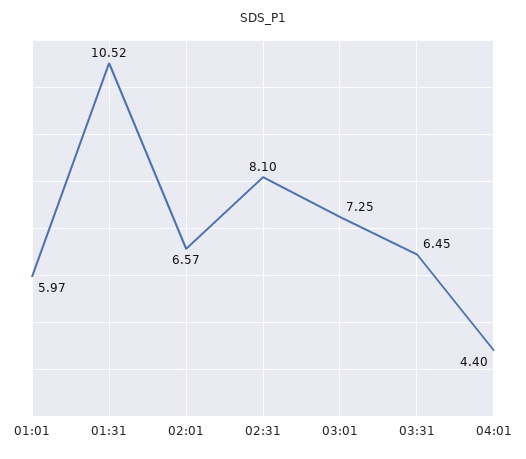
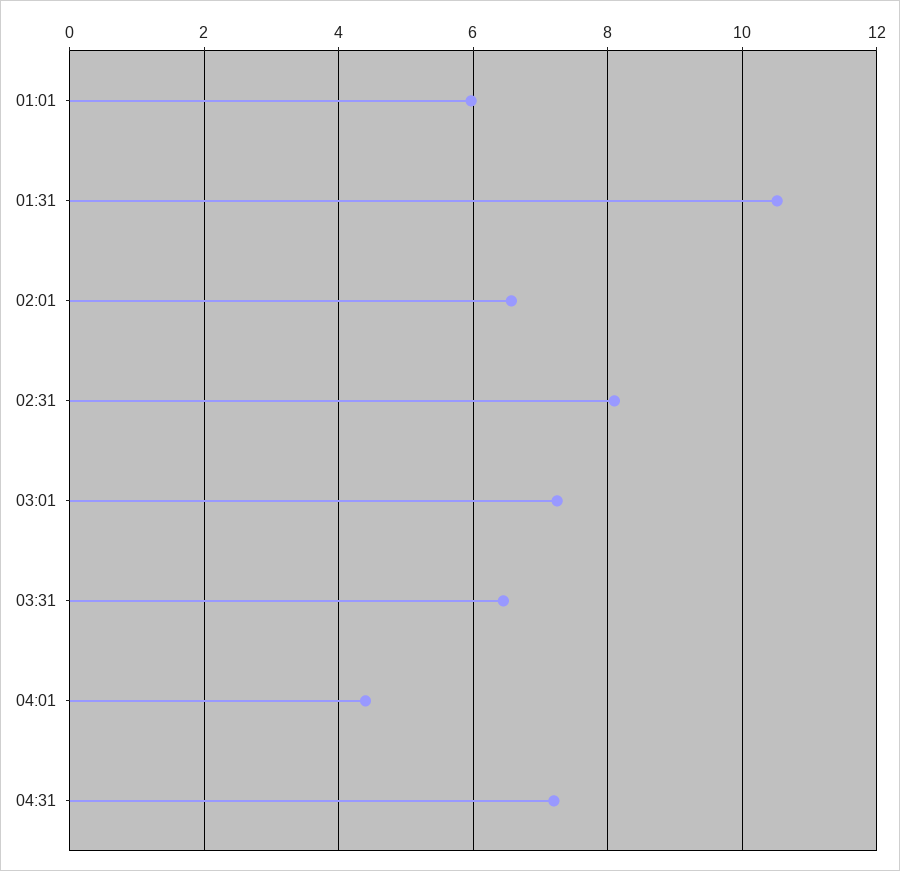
04:31: none -> 7.2

